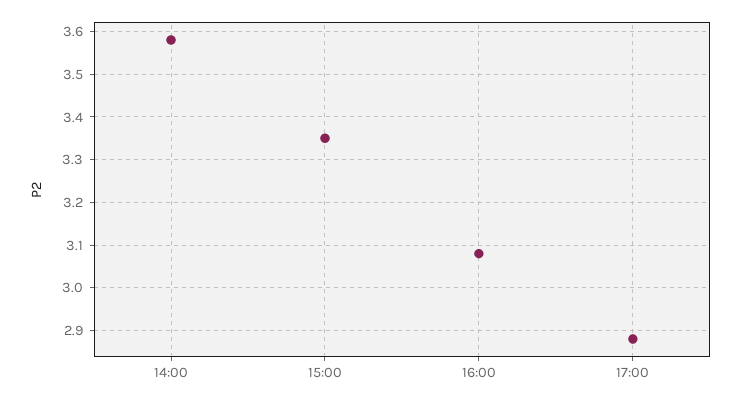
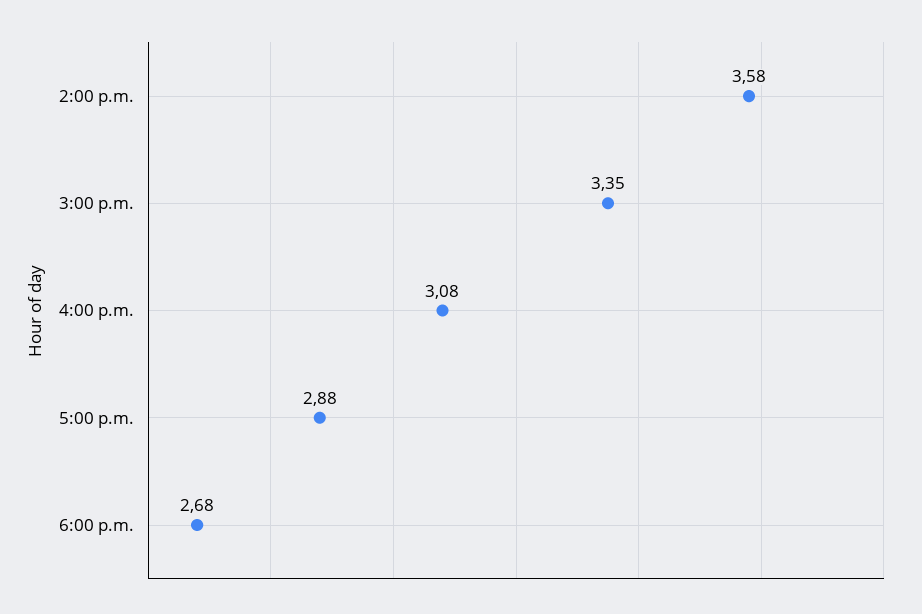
6:00 p.m.: none -> 2.68

